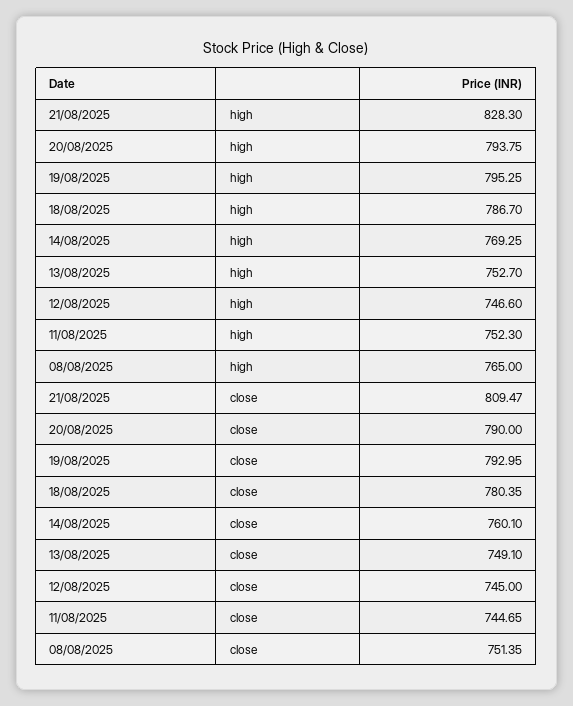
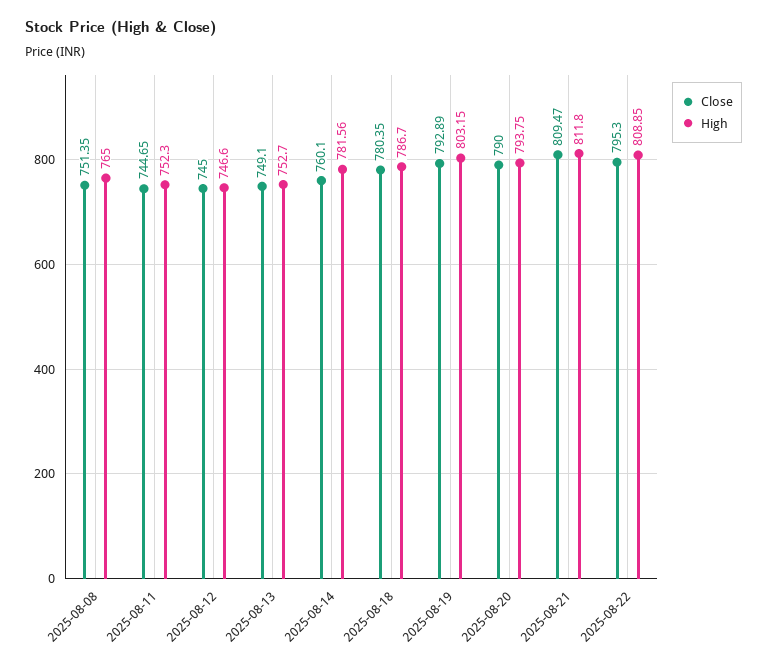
high, 21/08/2025: 828.3 -> 811.8
high, 19/08/2025: 795.25 -> 803.15
high, 14/08/2025: 769.25 -> 781.56
close, 19/08/2025: 792.95 -> 792.89
close, 2025-08-22: none -> 795.3
high, 2025-08-22: none -> 808.85

